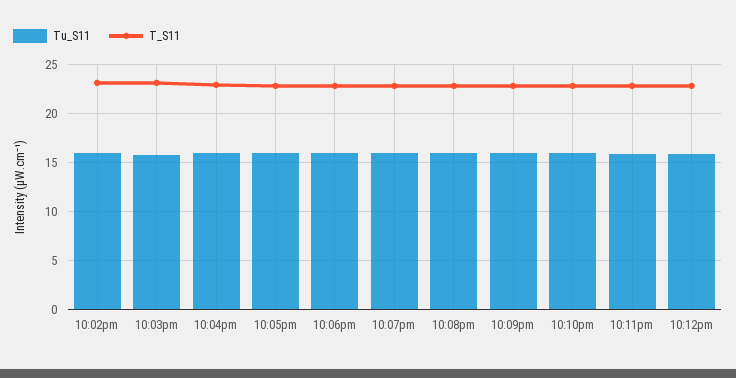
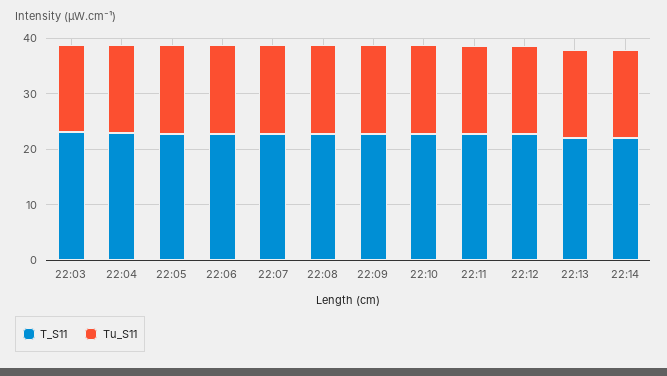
Tu_S11, 10:02pm: 16 -> none
T_S11, 10:02pm: 23 -> none
T_S11, 22:13: none -> 22
Tu_S11, 22:13: none -> 16
T_S11, 22:14: none -> 22
Tu_S11, 22:14: none -> 16

